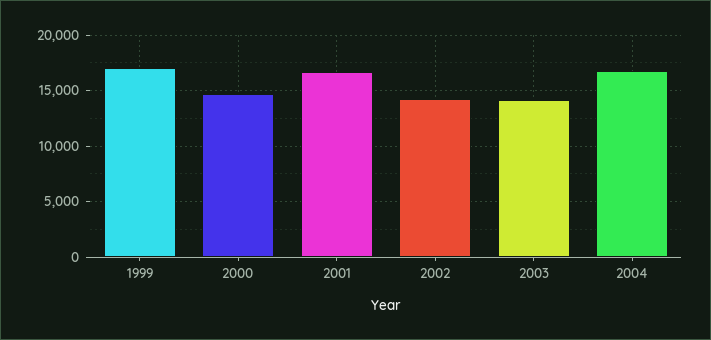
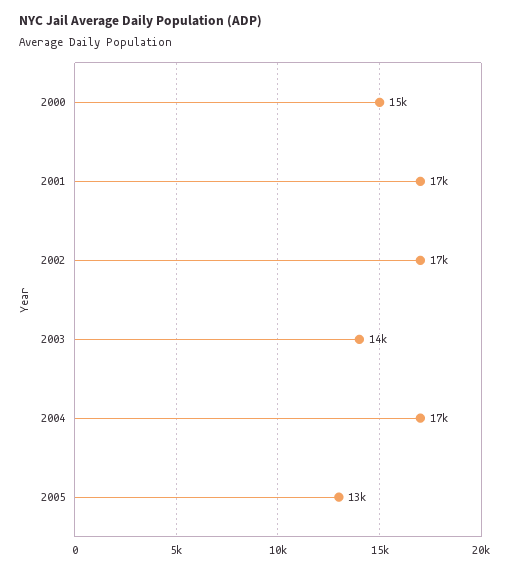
1999: 17000 -> none
2002: 14000 -> 17000
2005: none -> 13000

